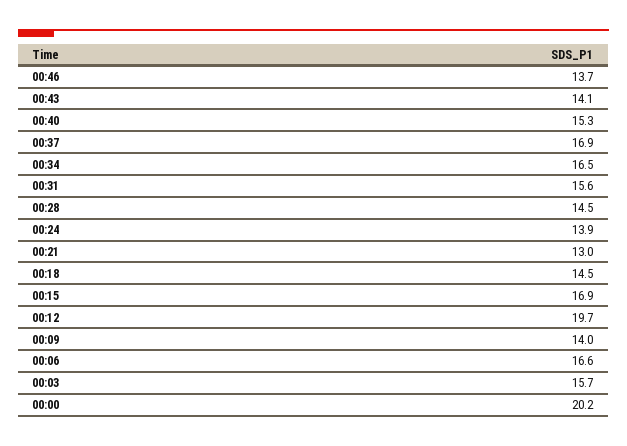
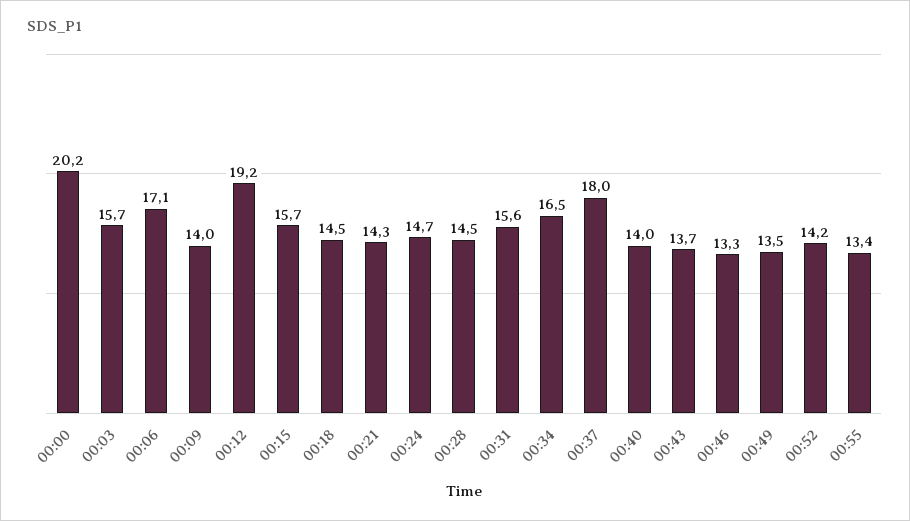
00:46: 13.7 -> 13.3
00:43: 14.1 -> 13.7
00:40: 15.3 -> 14
00:37: 16.9 -> 18
00:24: 13.9 -> 14.7
00:21: 13 -> 14.3
00:15: 16.9 -> 15.7
00:12: 19.7 -> 19.2
00:06: 16.6 -> 17.1
00:49: none -> 13.5
00:52: none -> 14.2
00:55: none -> 13.4

